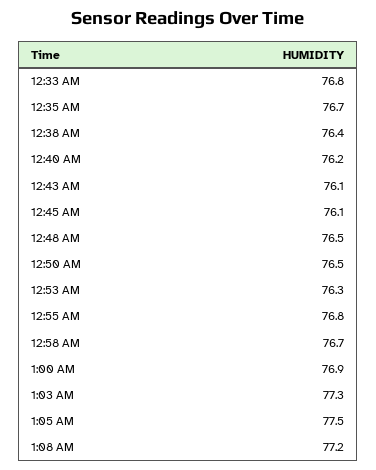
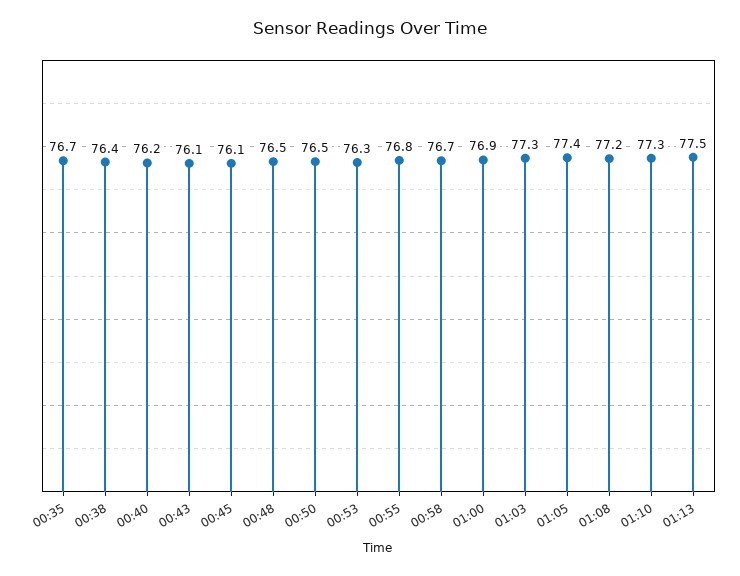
12:33 AM: 76.8 -> none
1:05 AM: 77.5 -> 77.4
01:10: none -> 77.3
01:13: none -> 77.5

